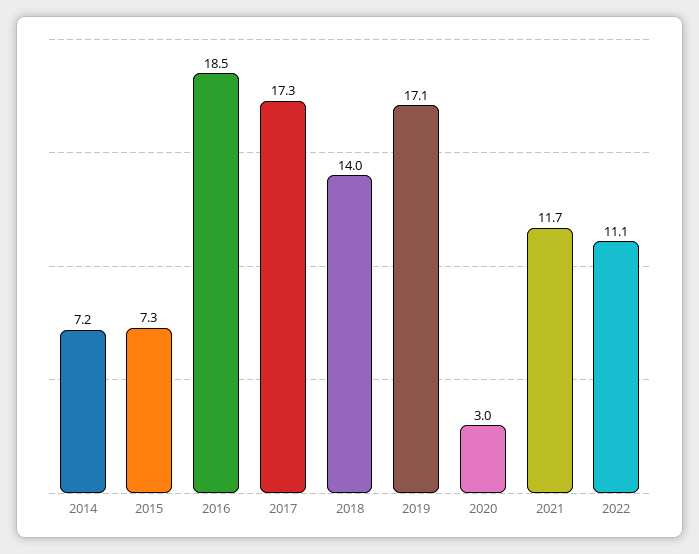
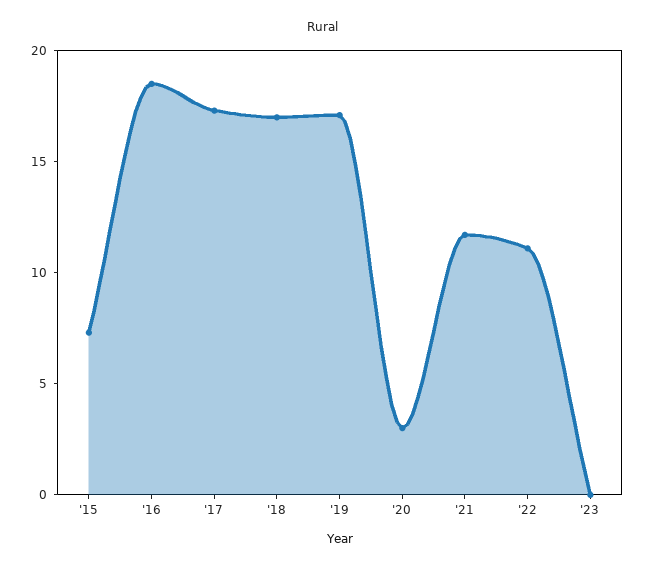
2014: 7.2 -> none
2018: 14 -> 17
'23: none -> 0

